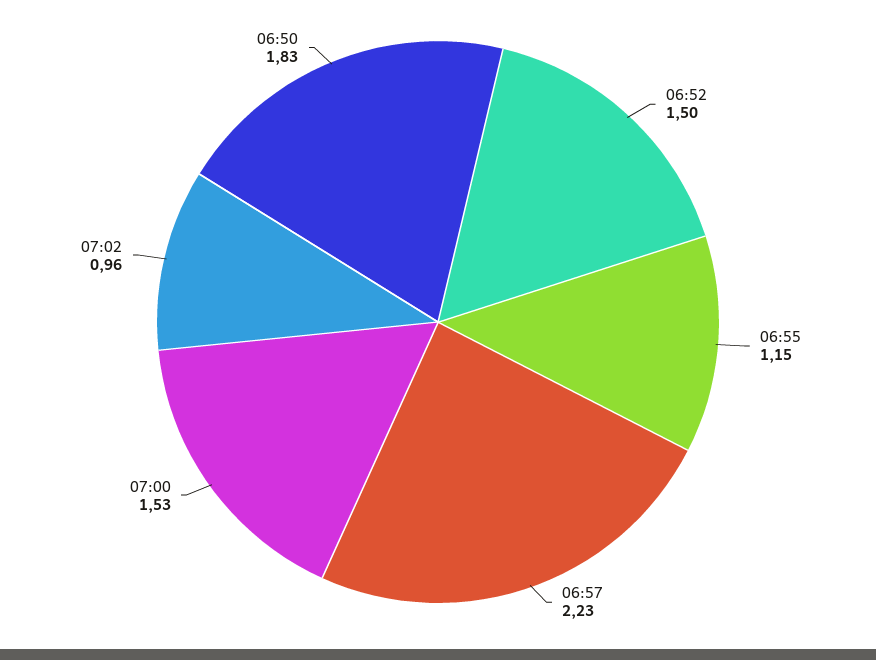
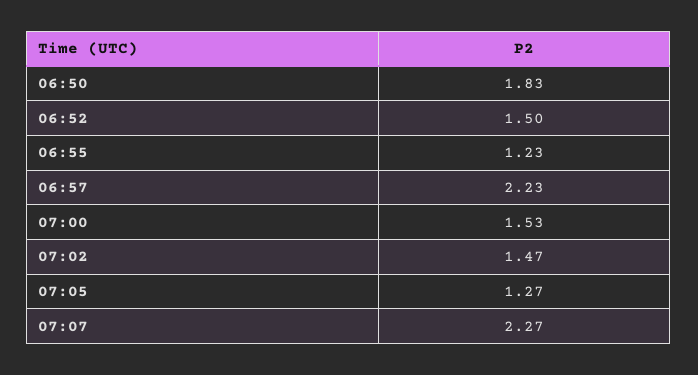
06:55: 1.15 -> 1.23
07:02: 0.96 -> 1.47
07:05: none -> 1.27
07:07: none -> 2.27

